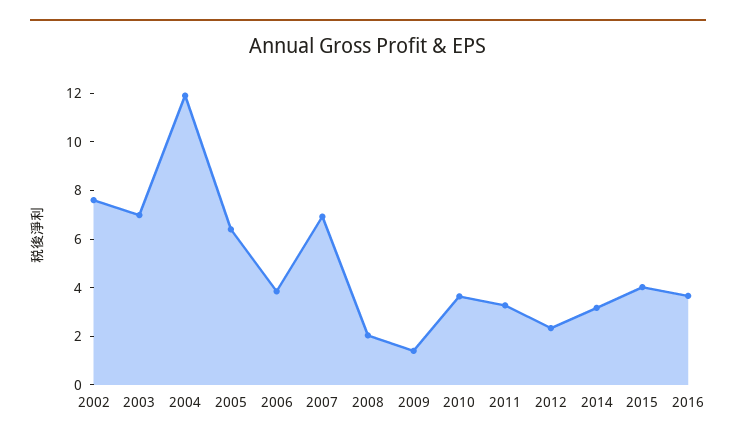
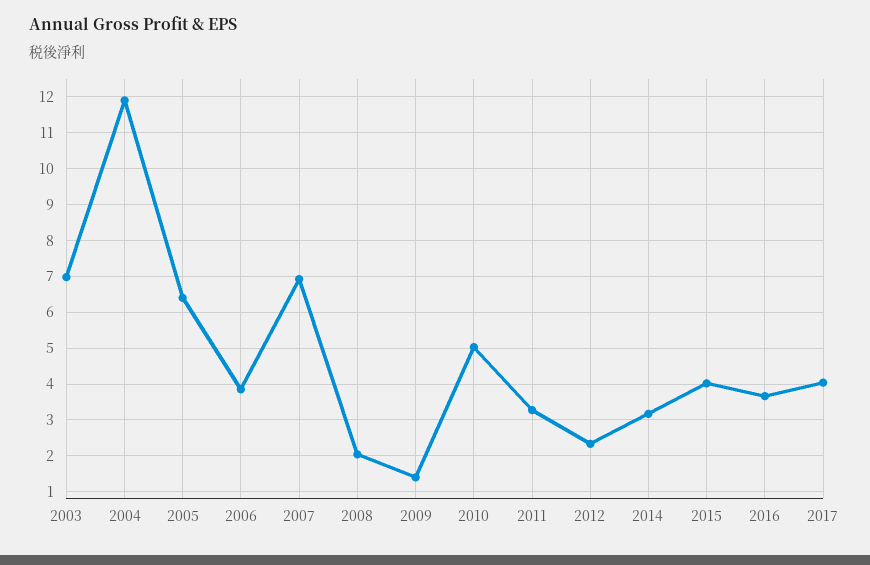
2002: 7.5 -> none
2010: 3.5 -> 5
2017: none -> 4

